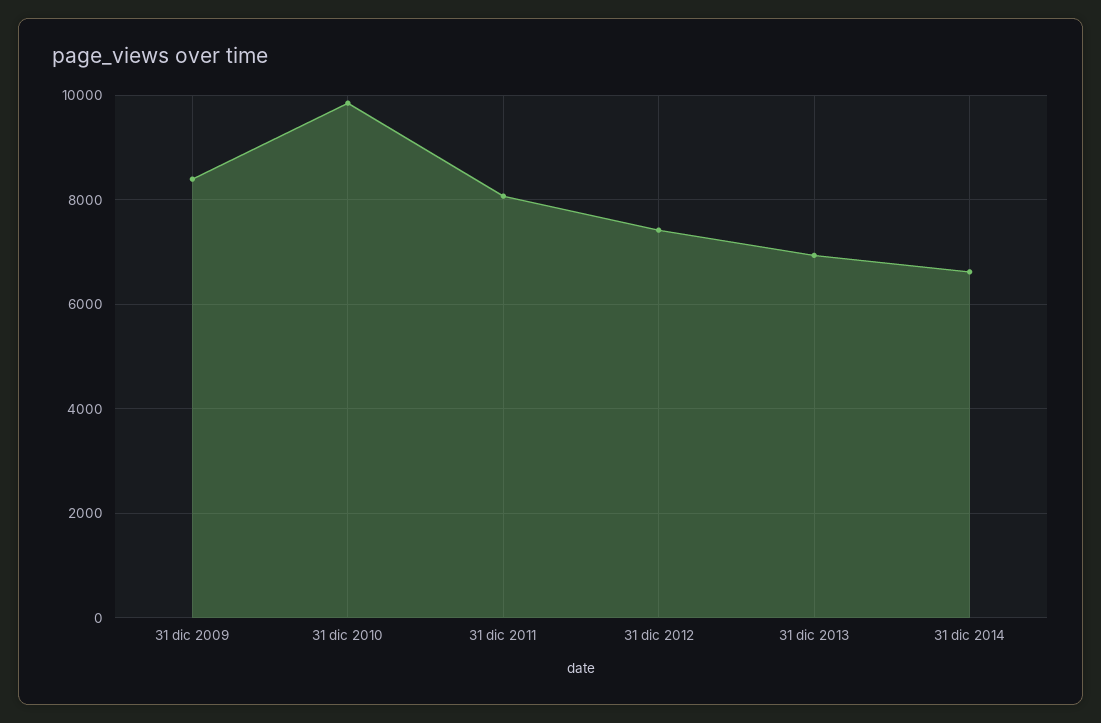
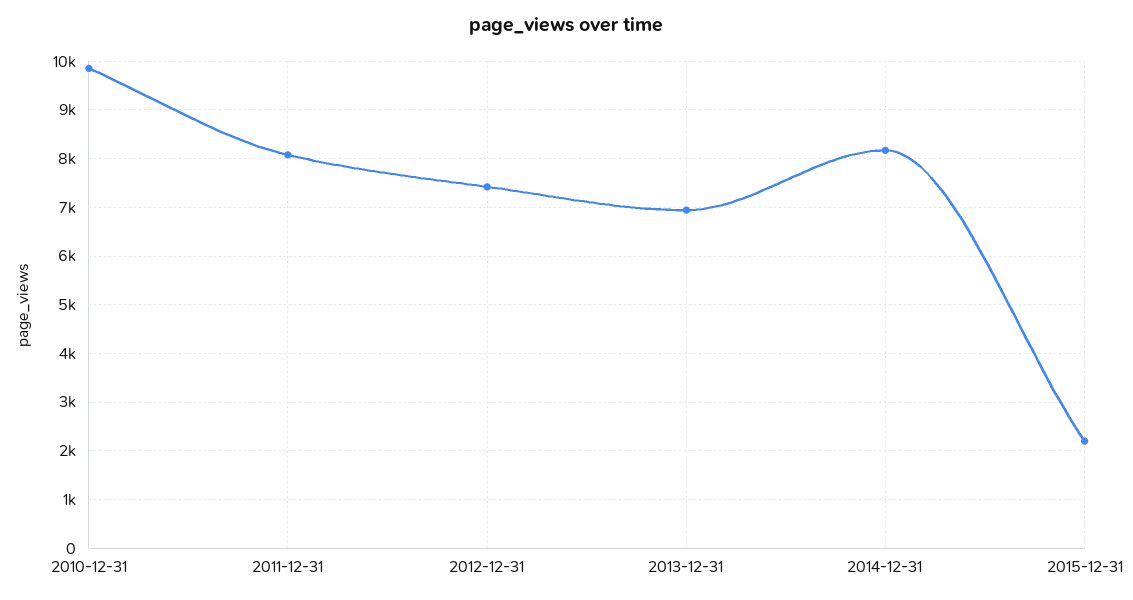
31 dic 2009: 8400 -> none
31 dic 2014: 6600 -> 8200
2015-12-31: none -> 2200

